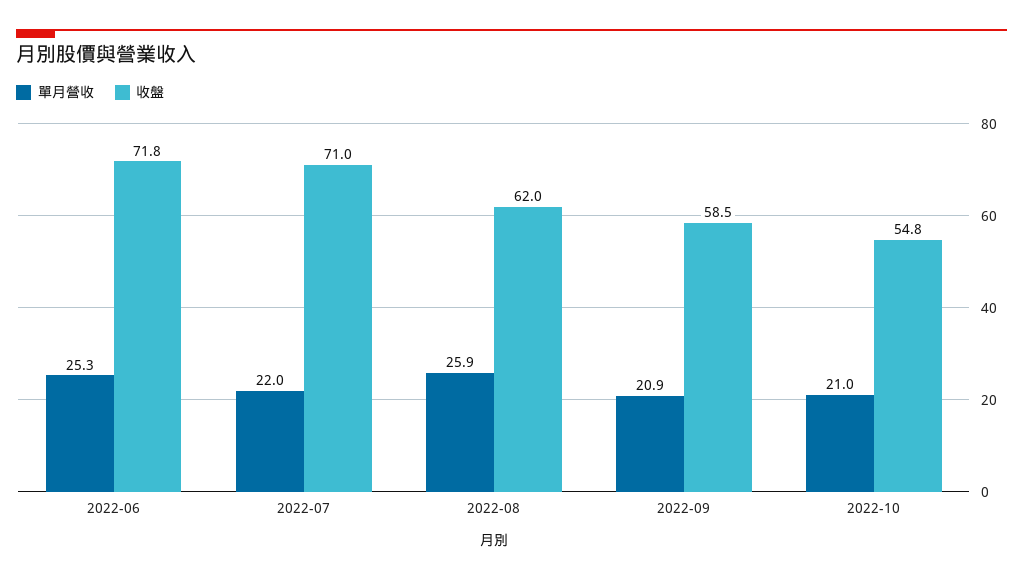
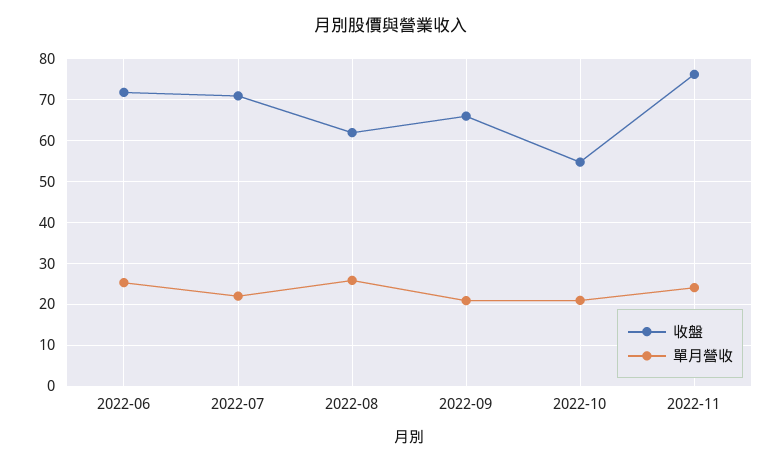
收盤, 2022-09: 58.5 -> 66
收盤, 2022-11: none -> 76
單月營收, 2022-11: none -> 24

